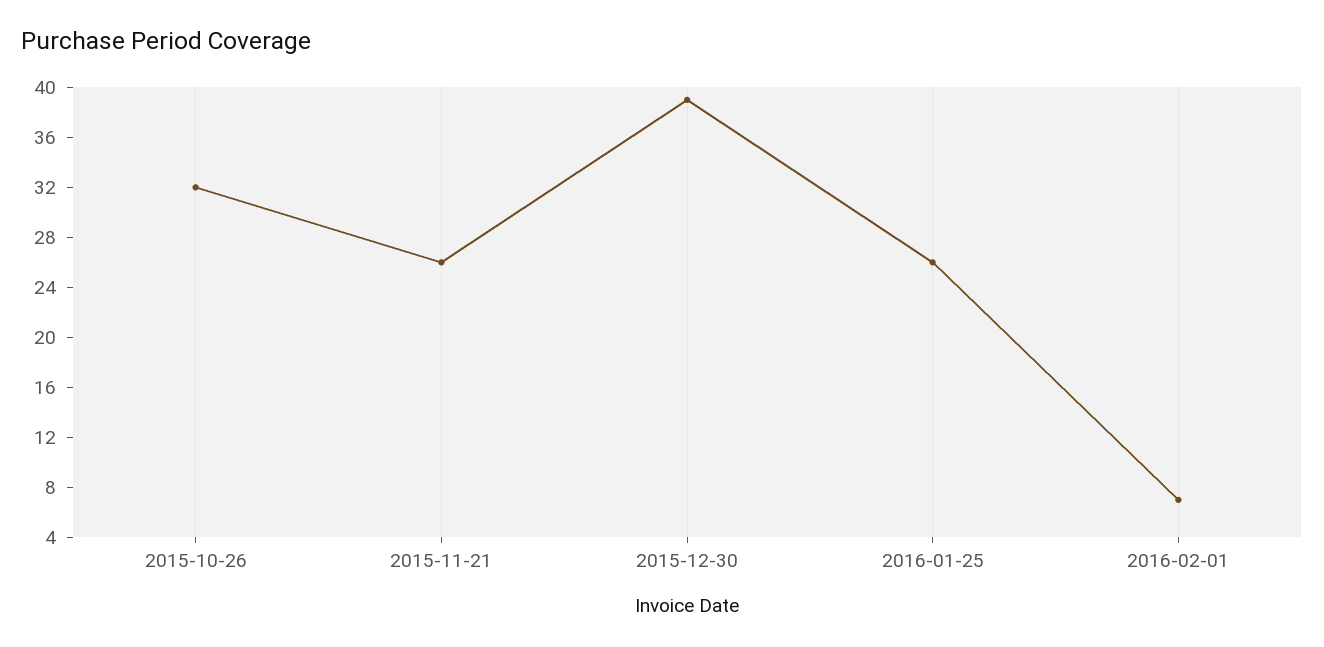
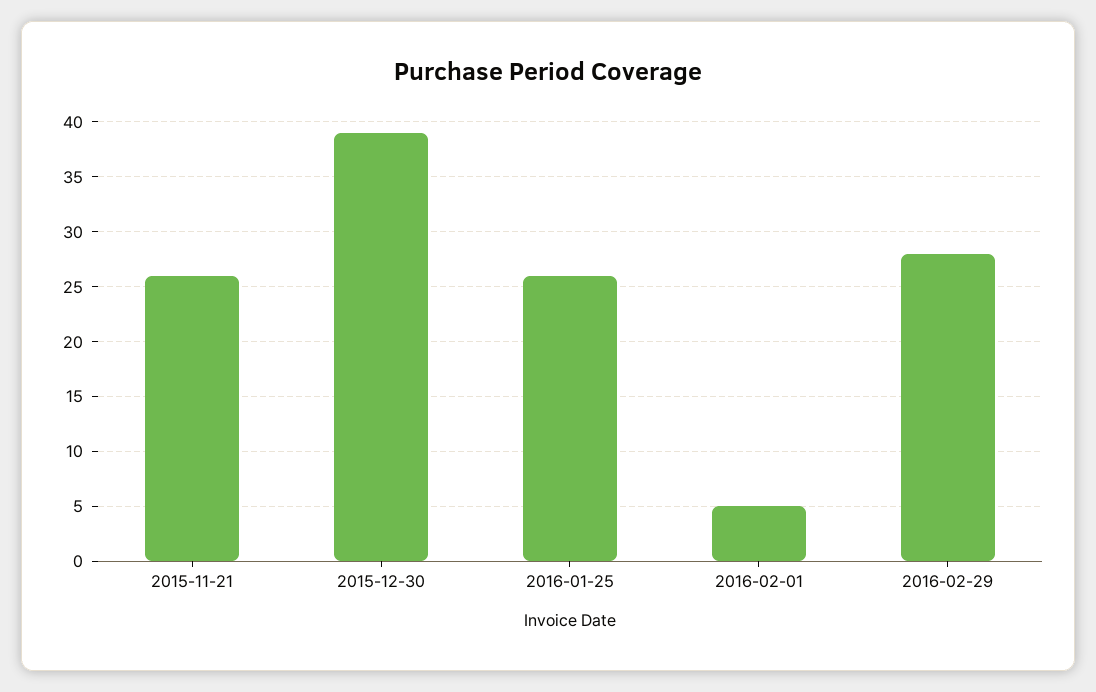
2015-10-26: 32 -> none
2016-02-01: 7 -> 5
2016-02-29: none -> 28

